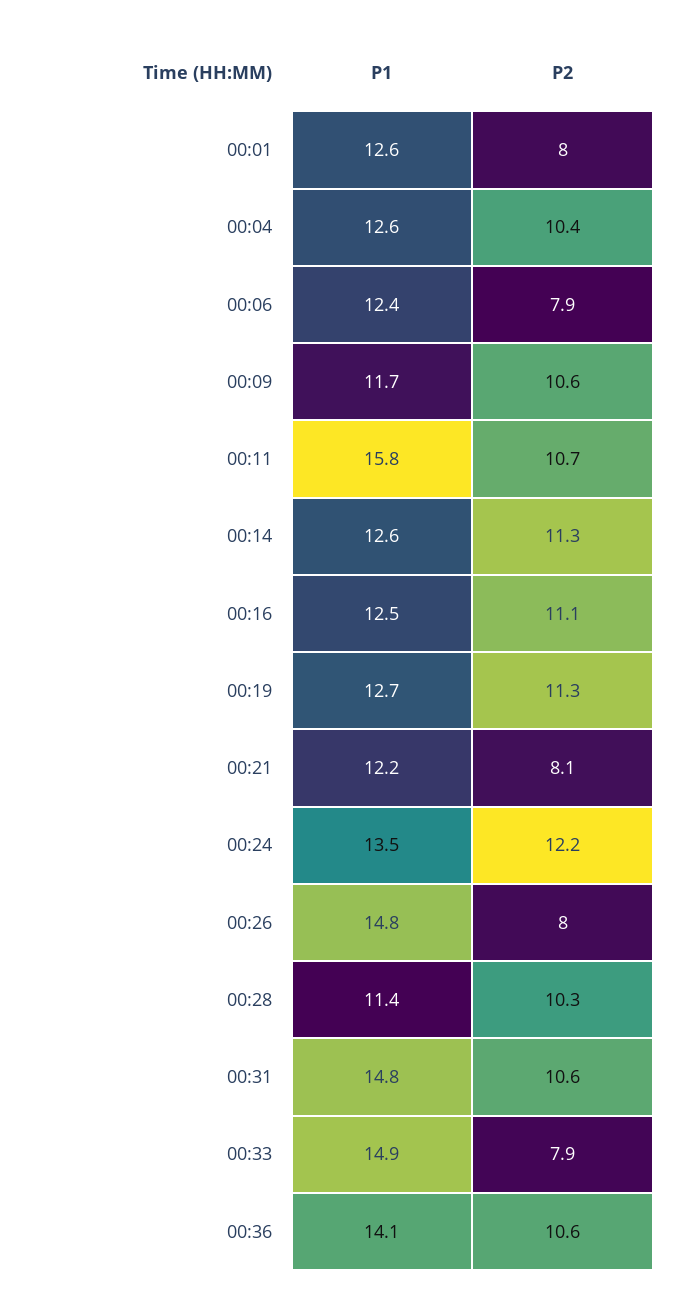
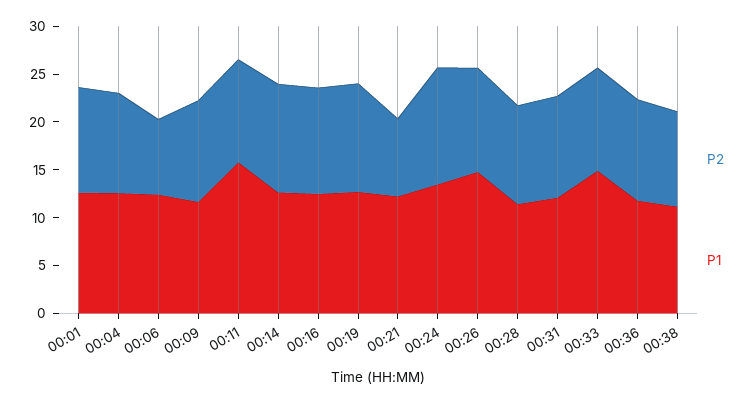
P2, 00:01: 8 -> 11
P2, 00:26: 8 -> 11
P1, 00:31: 14.8 -> 12
P2, 00:33: 7.9 -> 11
P1, 00:36: 14.1 -> 12
P2, 00:38: none -> 10
P1, 00:38: none -> 11

